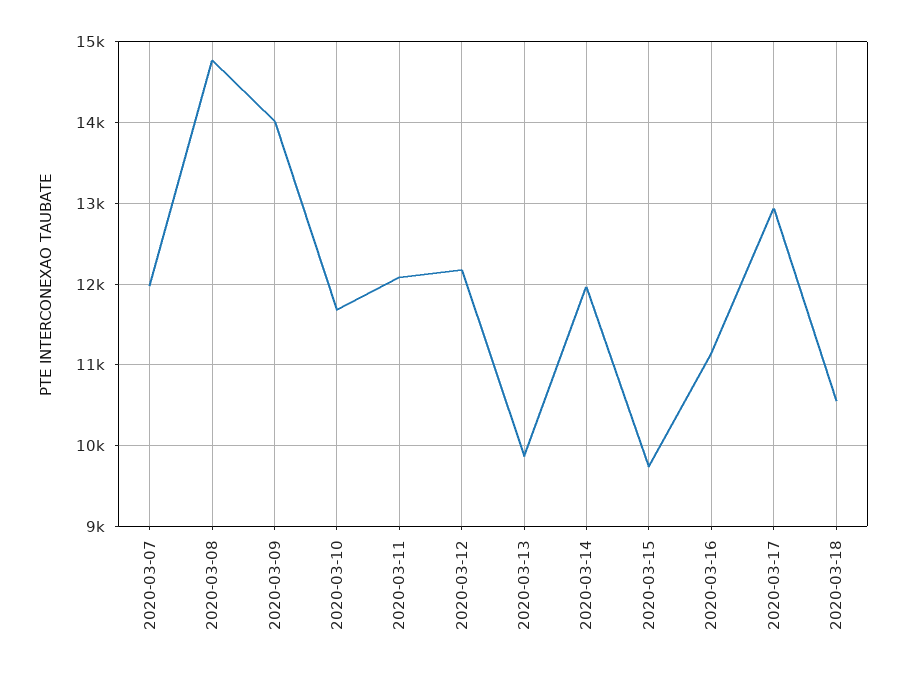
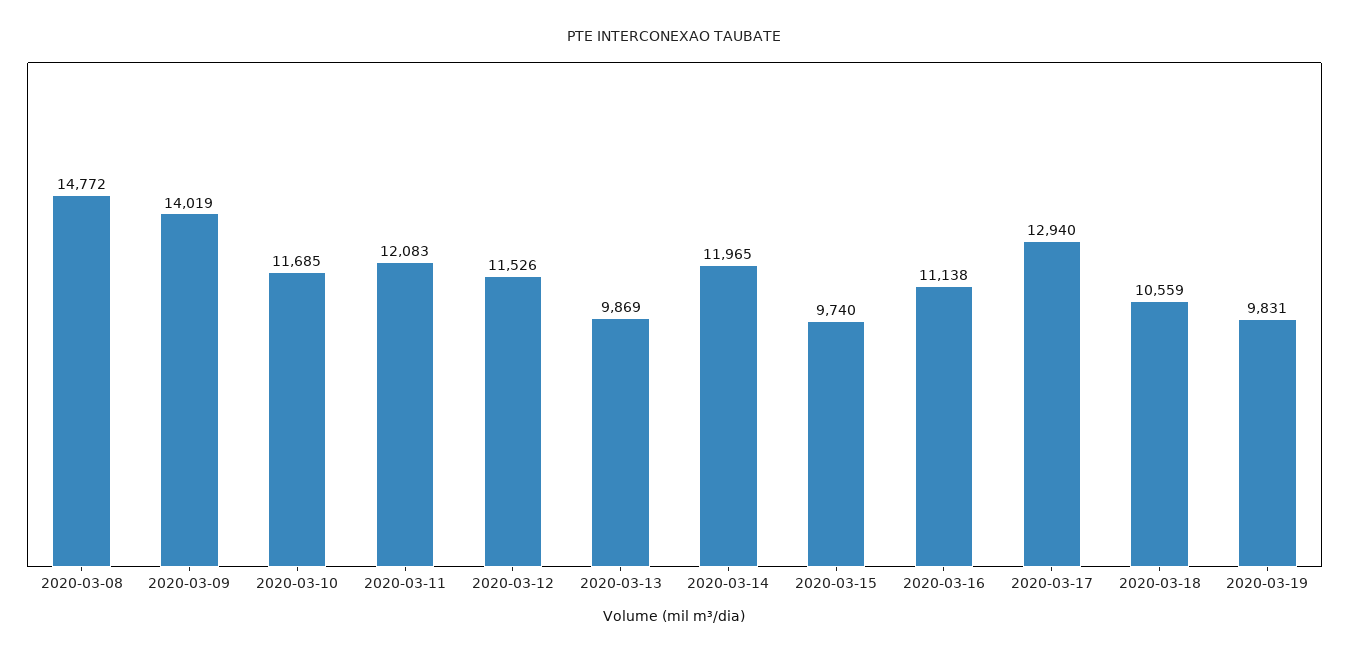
2020-03-07: 12000 -> none
2020-03-12: 12200 -> 11526
2020-03-19: none -> 9831

